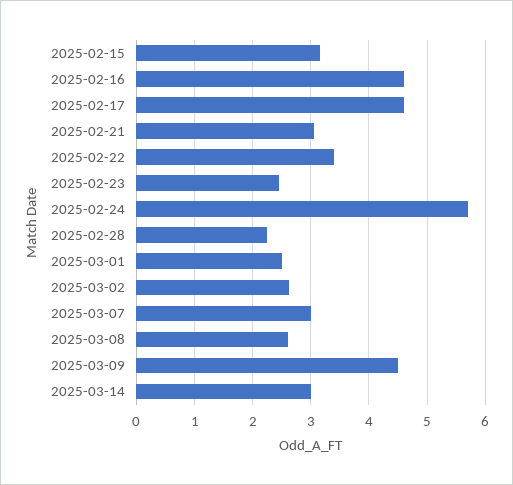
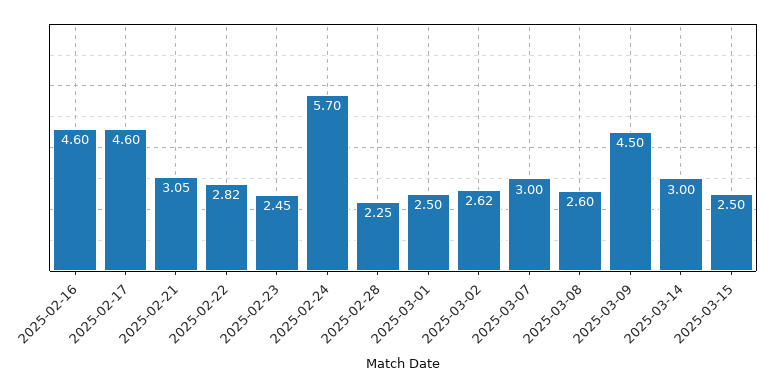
2025-02-15: 3.2 -> none
2025-02-22: 3.4 -> 2.82
2025-03-15: none -> 2.5

